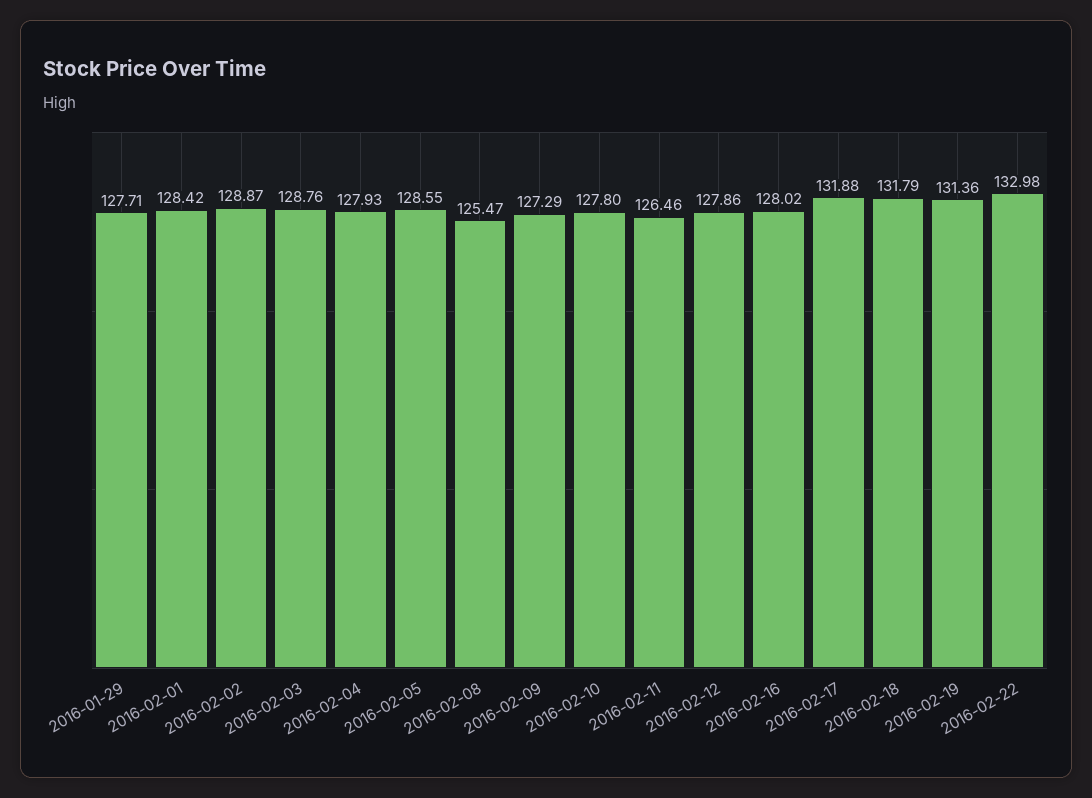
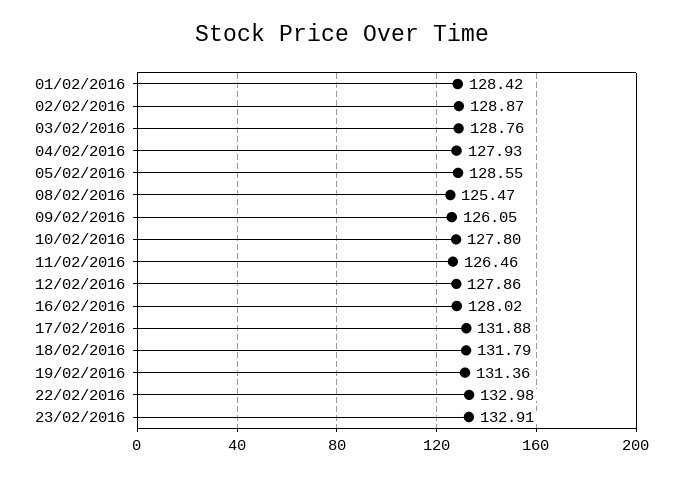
2016-01-29: 127.71 -> none
2016-02-09: 127.29 -> 126.05
23/02/2016: none -> 132.91

